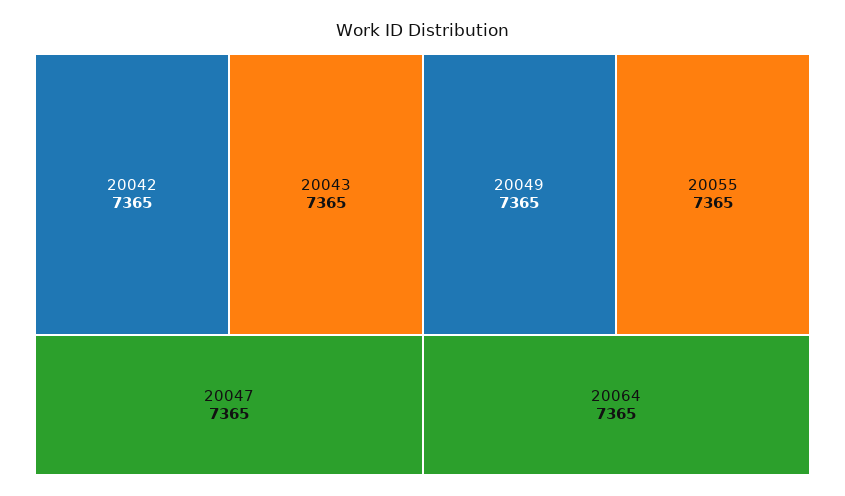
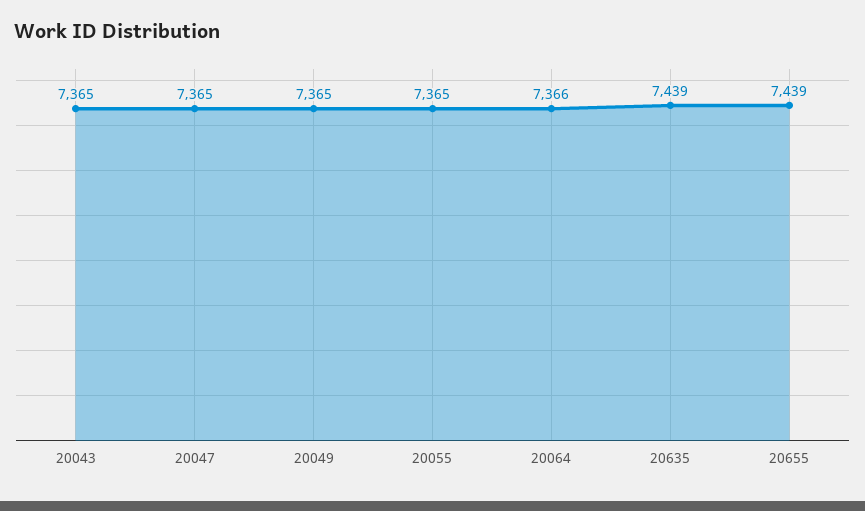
20042: 7365 -> none
20064: 7365 -> 7366
20635: none -> 7439
20655: none -> 7439

